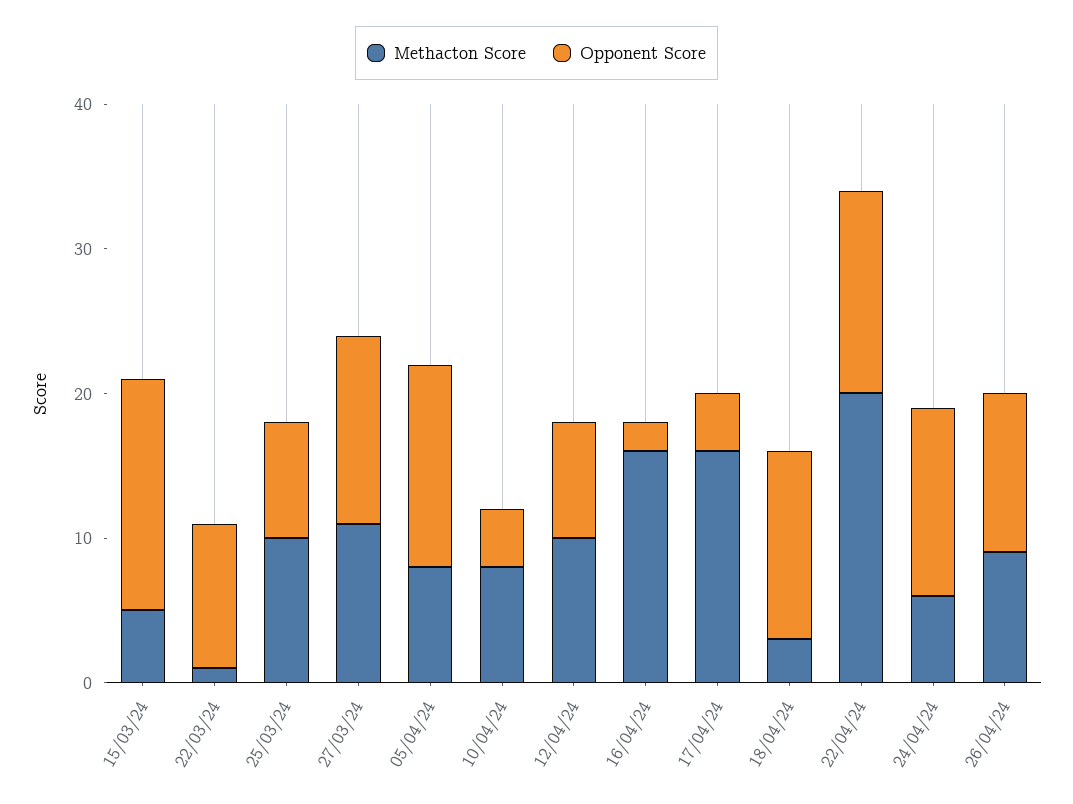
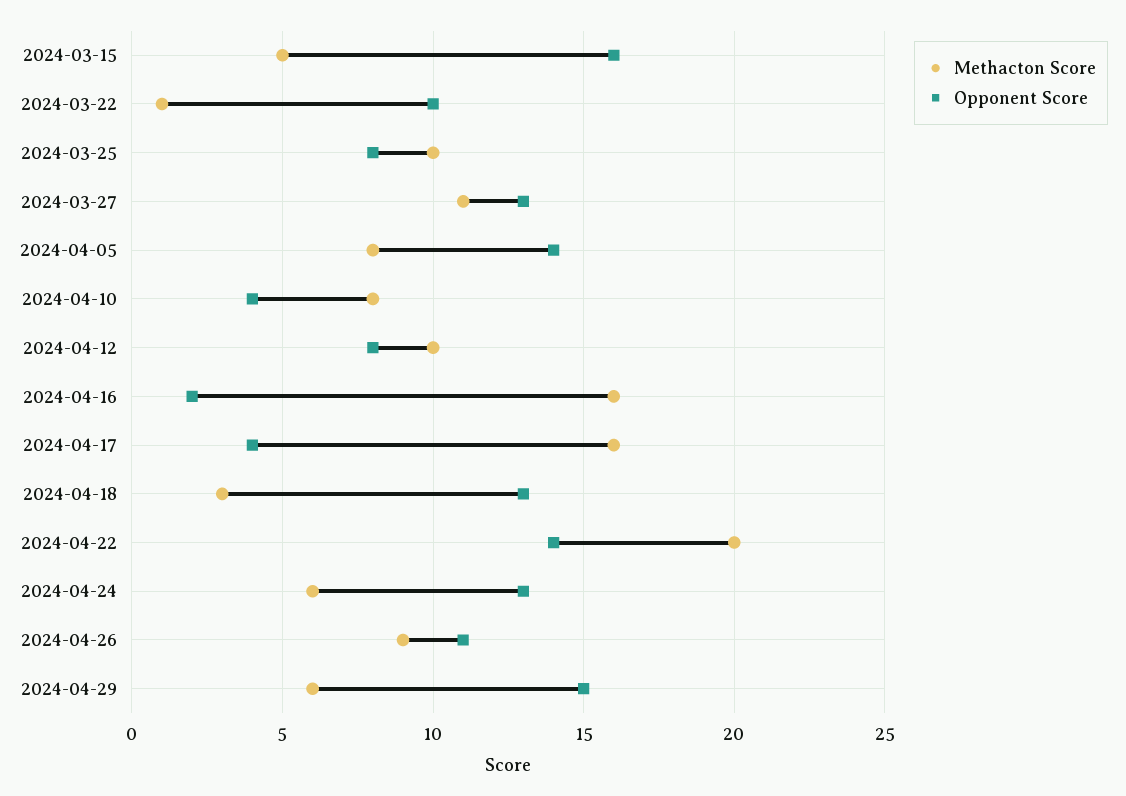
Methacton Score, 2024-04-29: none -> 6
Opponent Score, 2024-04-29: none -> 15

